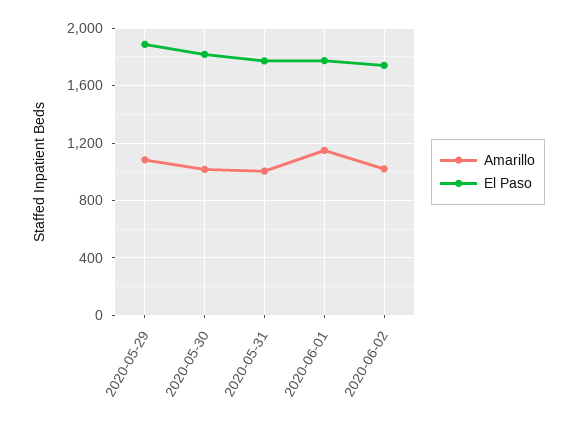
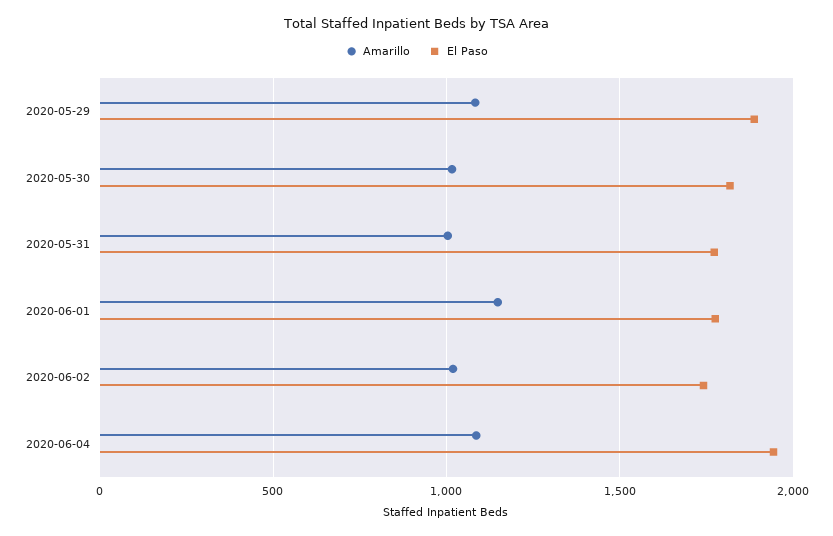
Amarillo, 2020-06-04: none -> 1100
El Paso, 2020-06-04: none -> 1950

